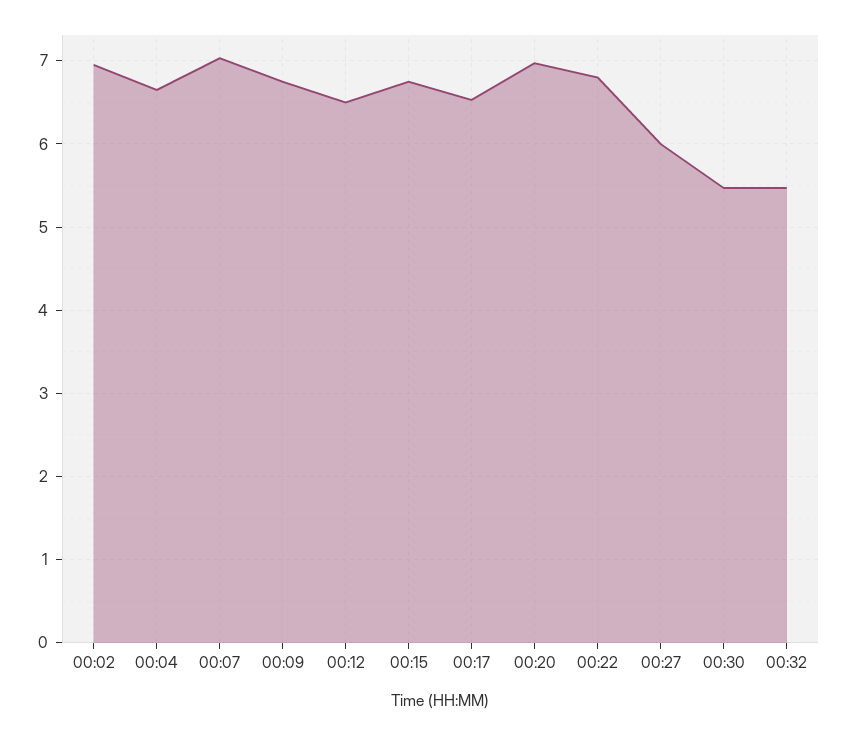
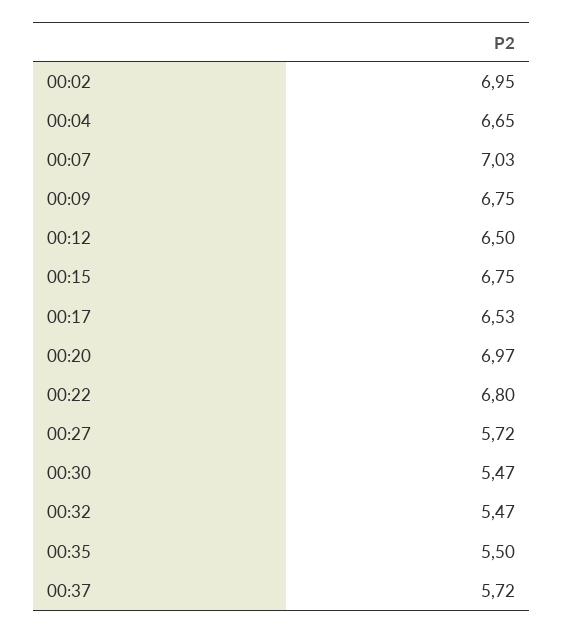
00:27: 6 -> 5.72
00:35: none -> 5.5
00:37: none -> 5.72

